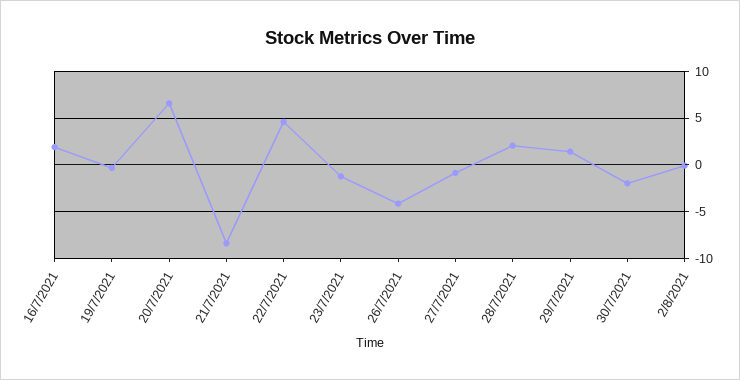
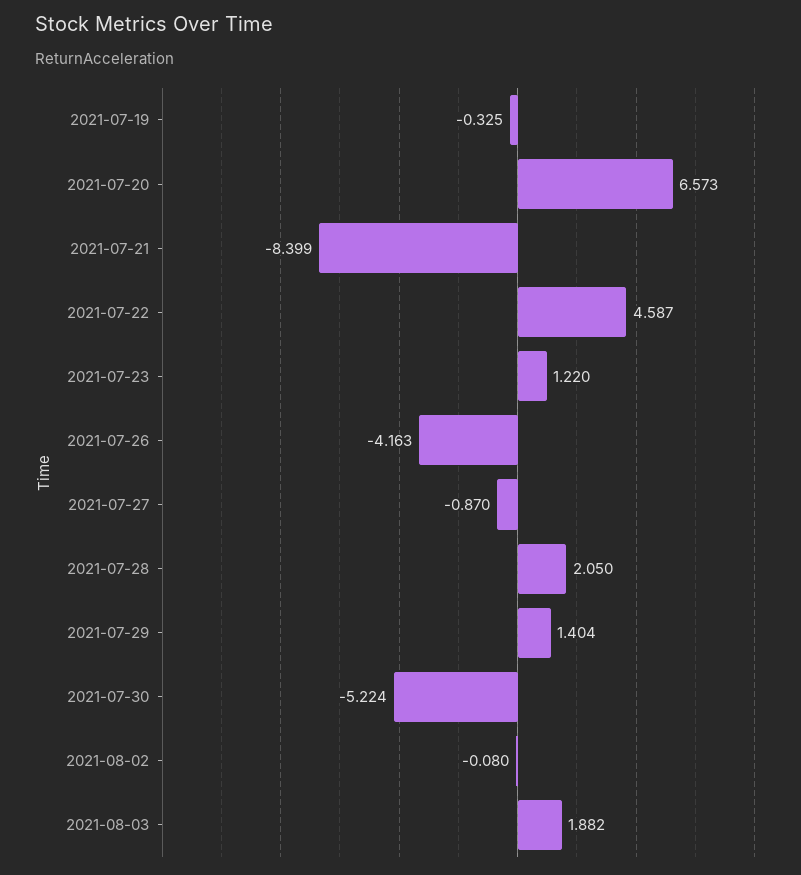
16/7/2021: 2 -> none
23/7/2021: -1 -> 1.22
30/7/2021: -2 -> -5.224
2021-08-03: none -> 1.882

